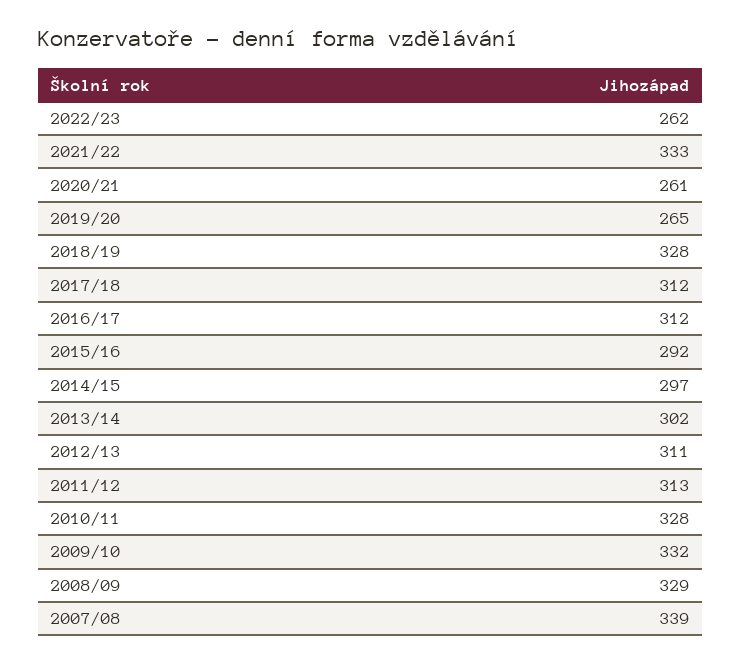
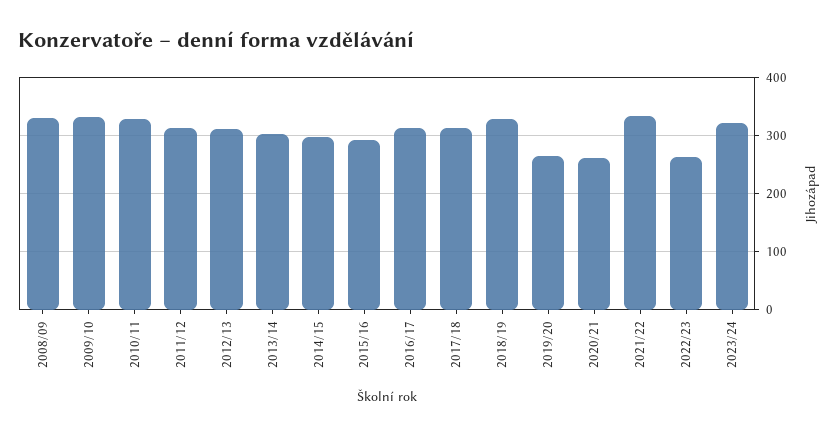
2007/08: 339 -> none
2023/24: none -> 320

